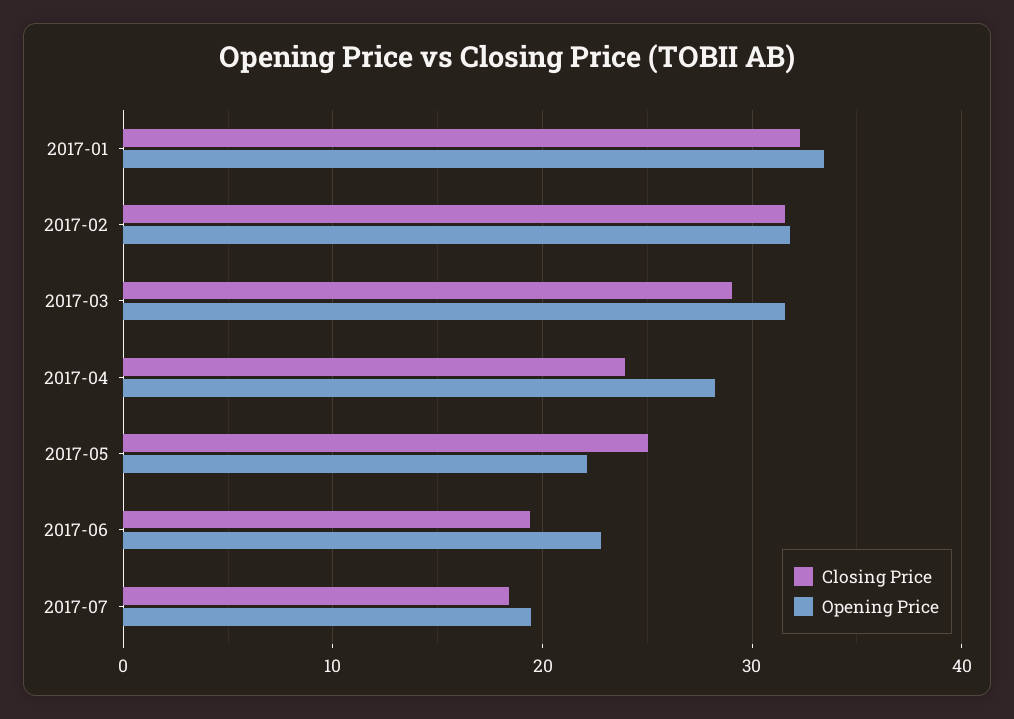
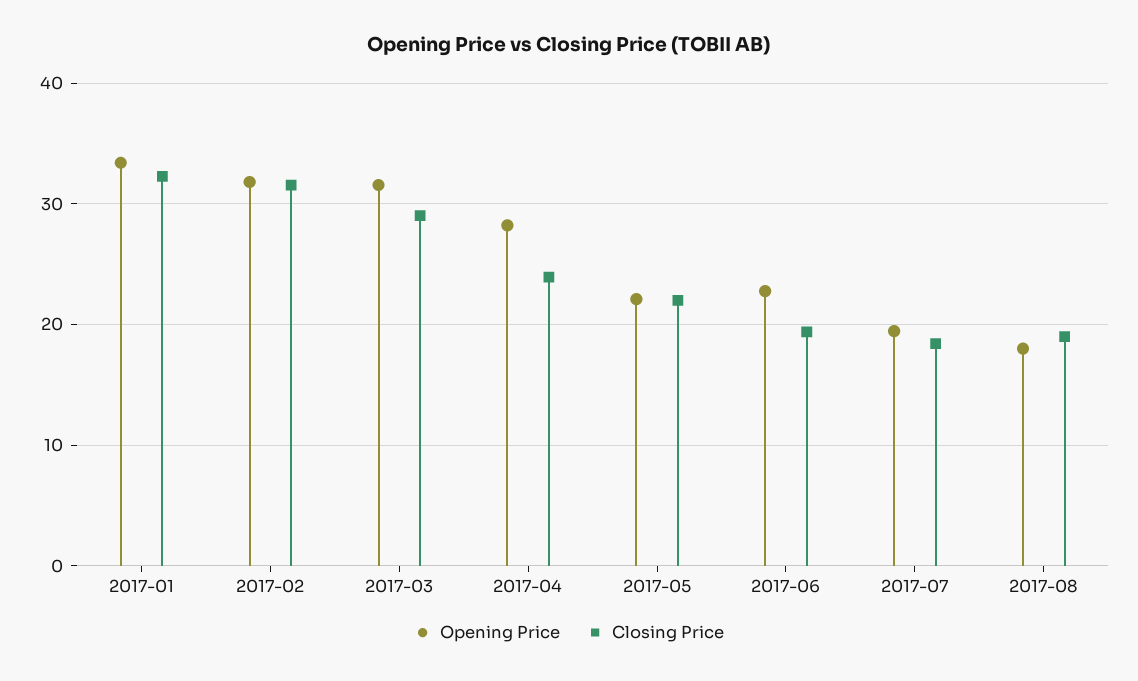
Closing Price, 2017-05: 25 -> 22
Opening Price, 2017-08: none -> 18
Closing Price, 2017-08: none -> 19

